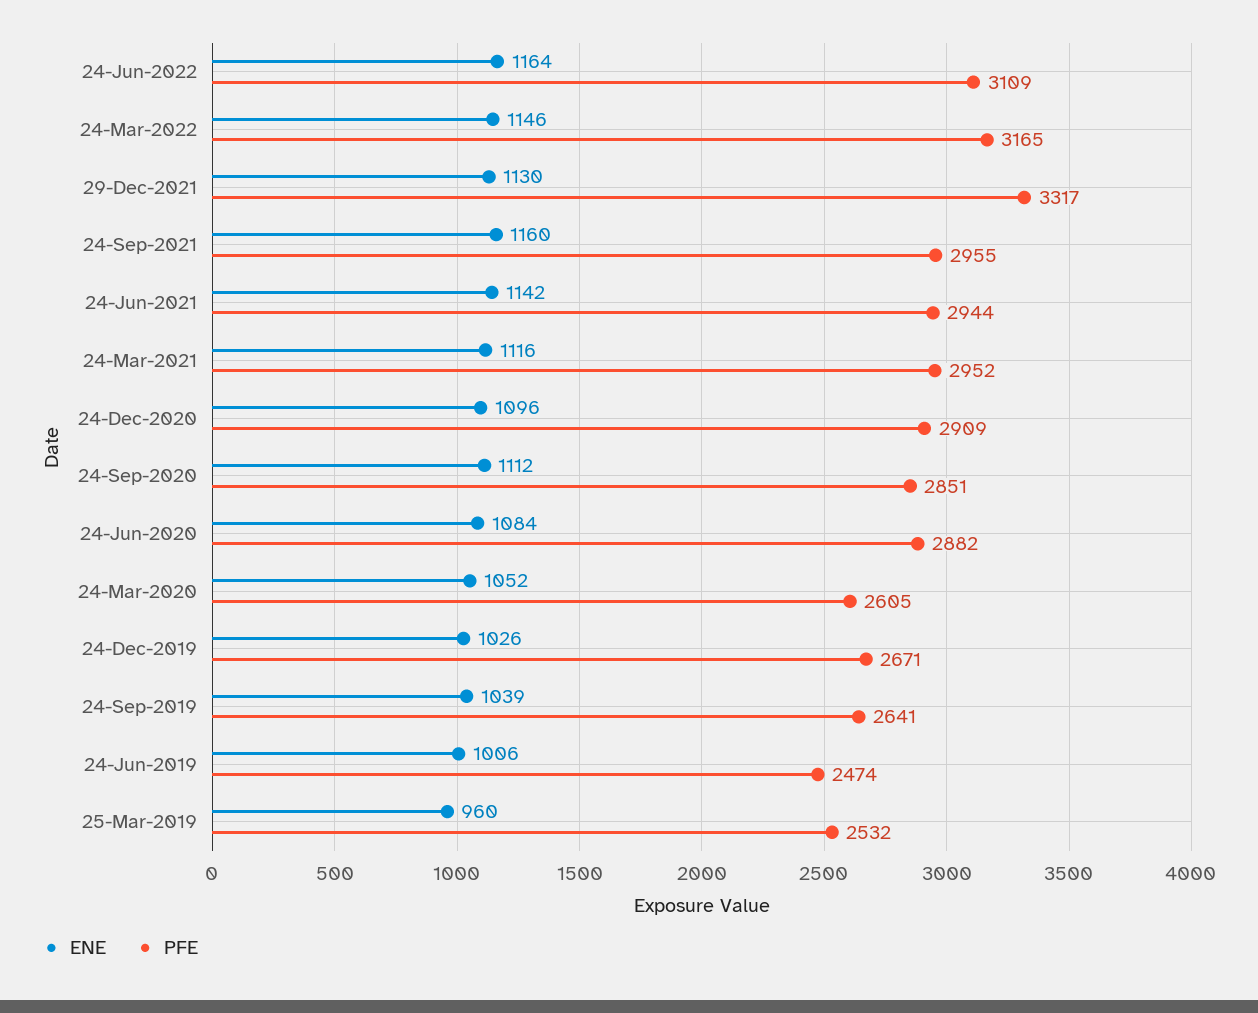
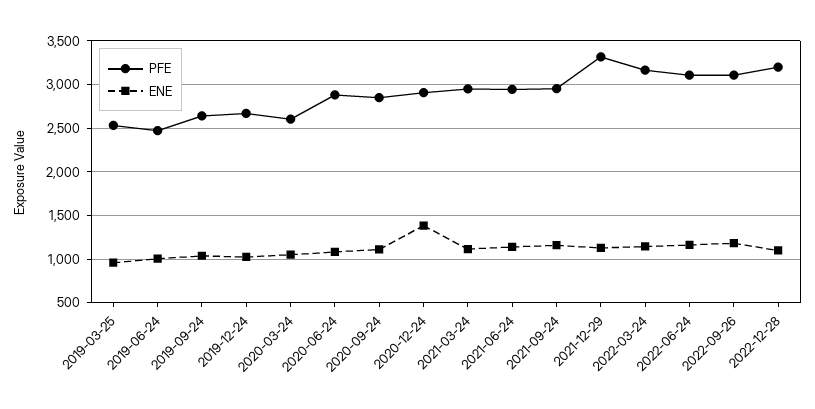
ENE, 24-Dec-2020: 1096 -> 1400
PFE, 2022-09-26: none -> 3100
ENE, 2022-09-26: none -> 1200
PFE, 2022-12-28: none -> 3200
ENE, 2022-12-28: none -> 1100

